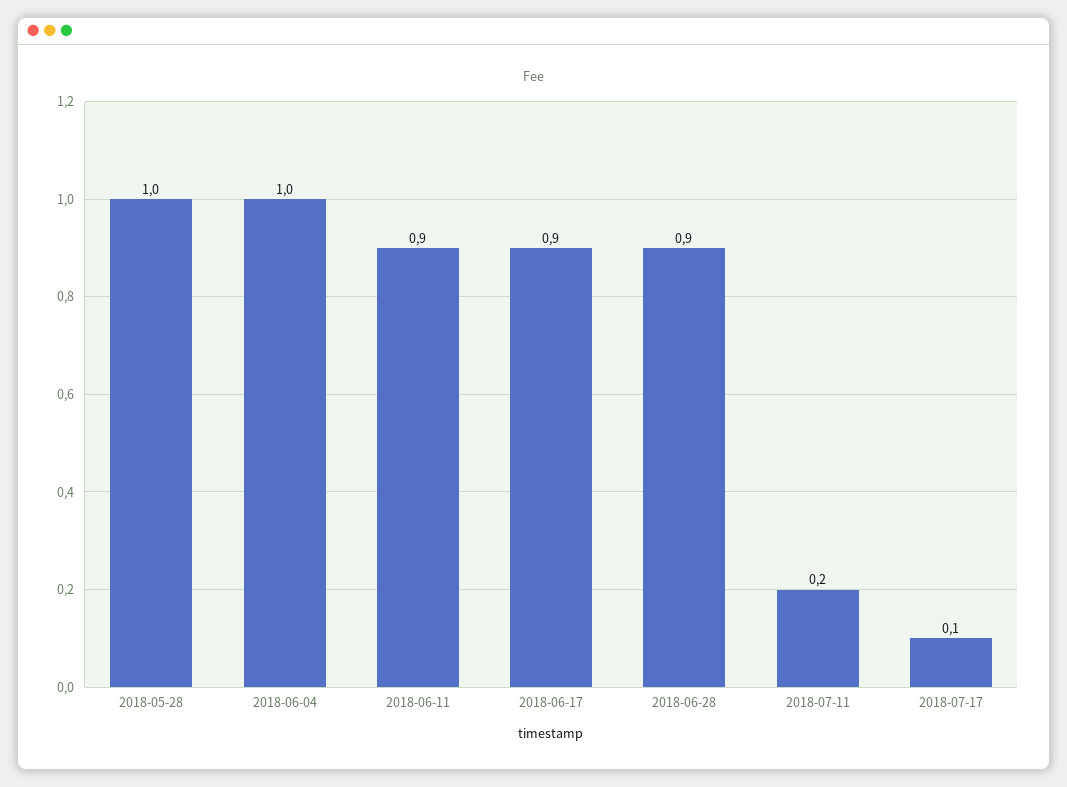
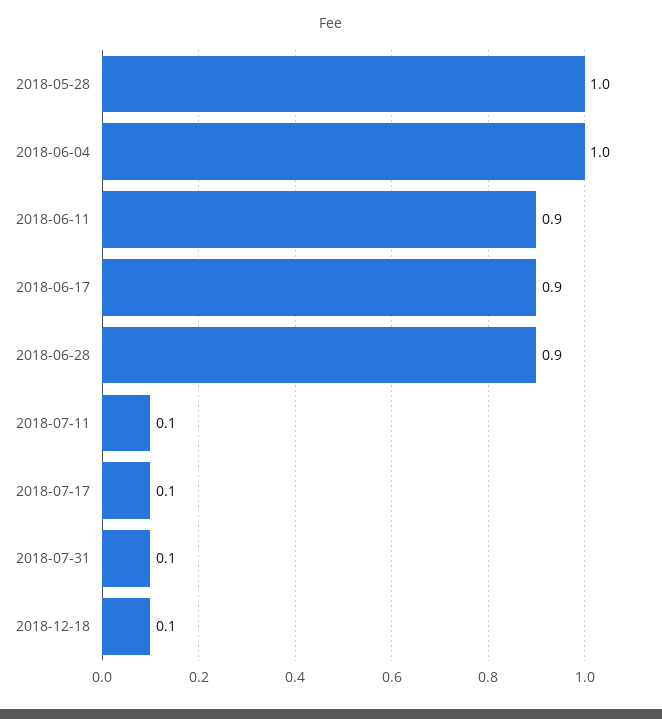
2018-07-11: 0.2 -> 0.1
2018-07-31: none -> 0.1
2018-12-18: none -> 0.1

